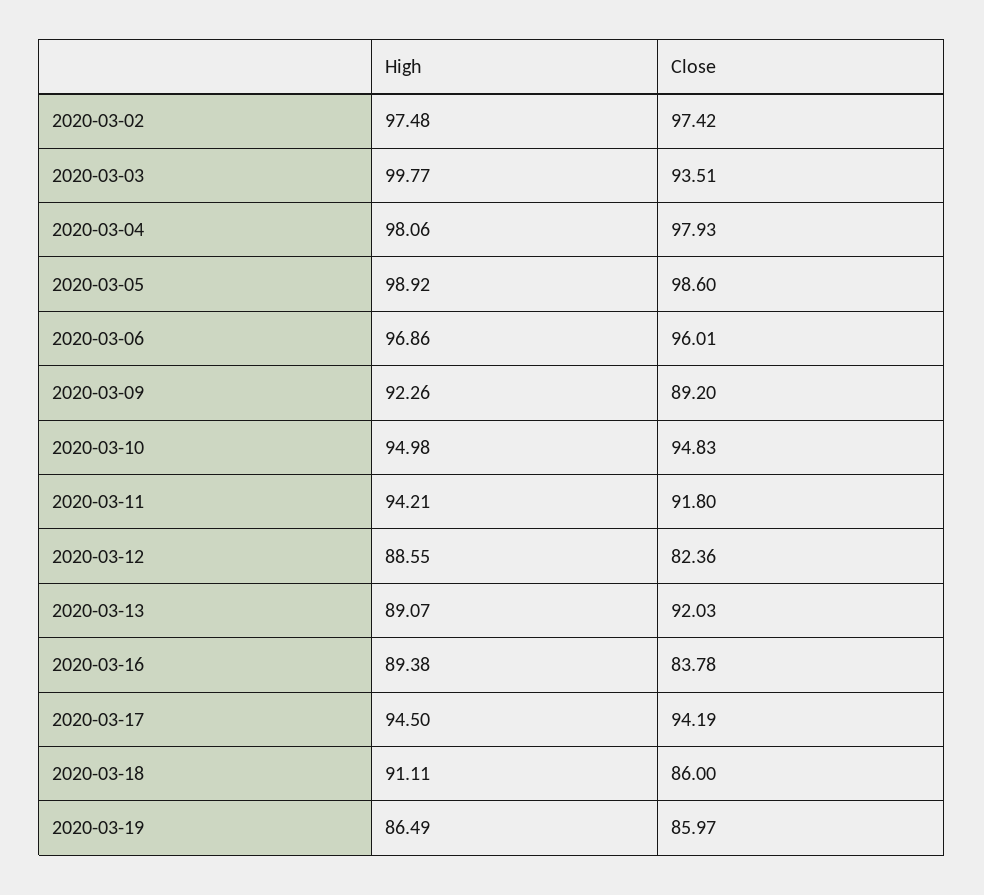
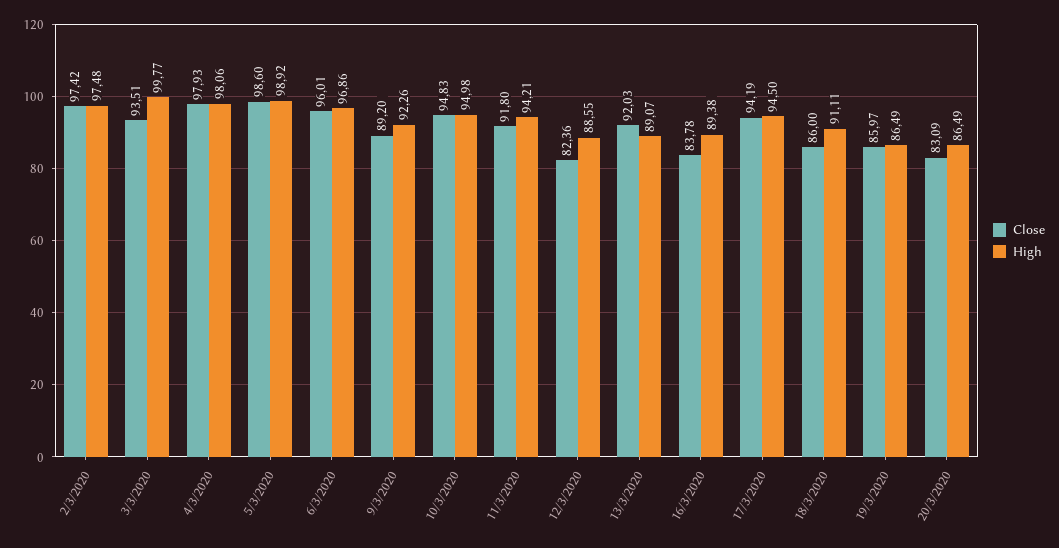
Close, 20/3/2020: none -> 83.09
High, 20/3/2020: none -> 86.49

